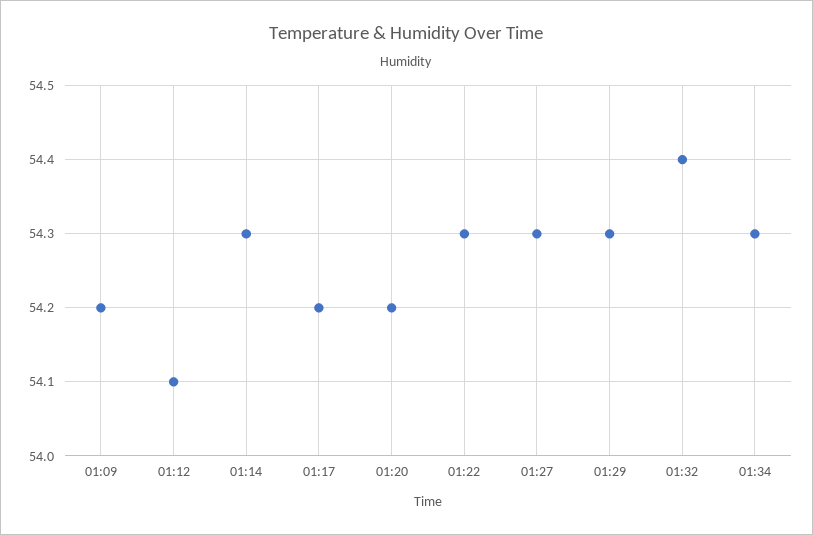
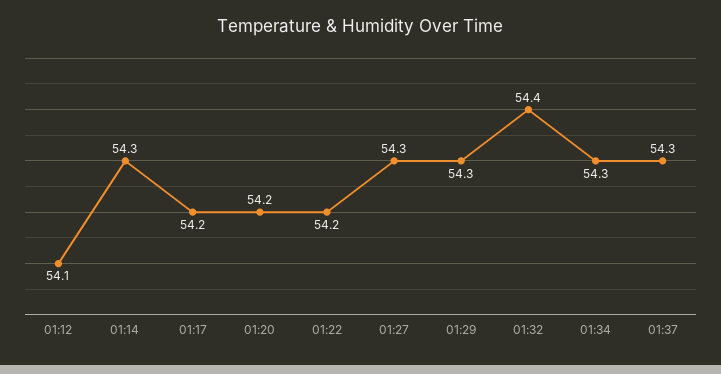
01:09: 54.2 -> none
01:22: 54.3 -> 54.2
01:37: none -> 54.3

